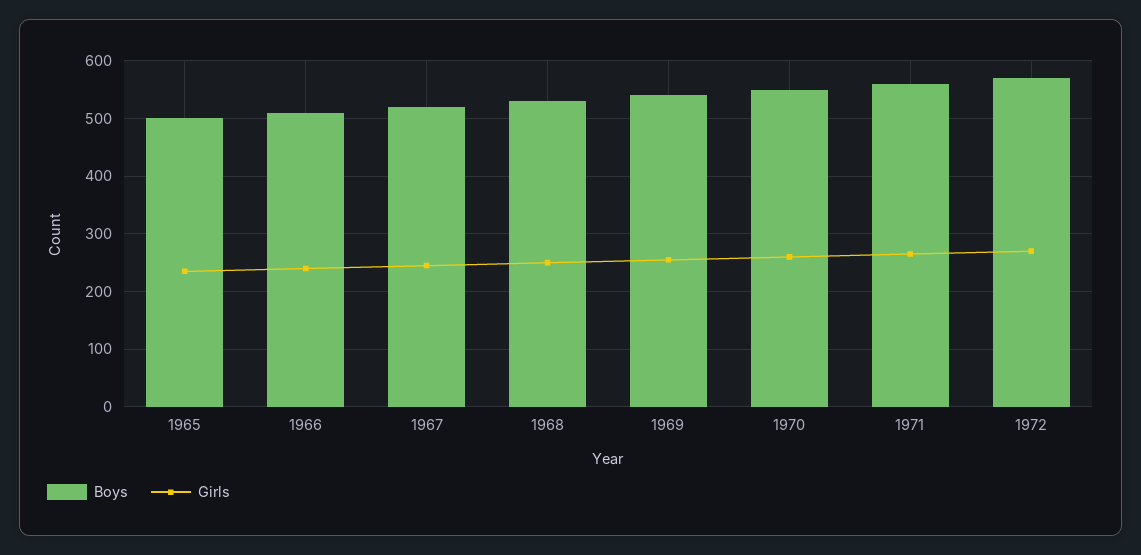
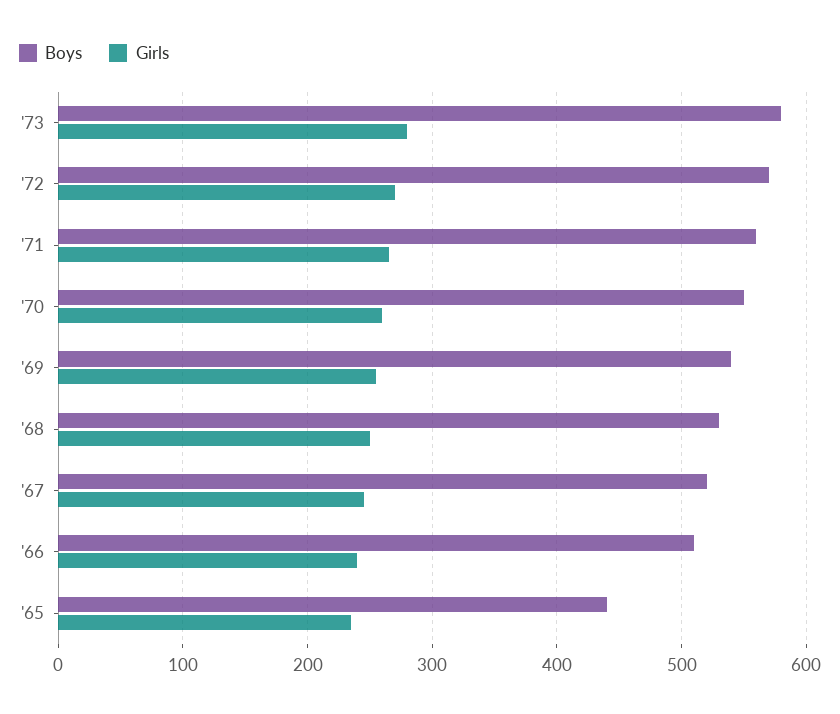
Boys, 1965: 500 -> 440
Boys, '73: none -> 580
Girls, '73: none -> 280

